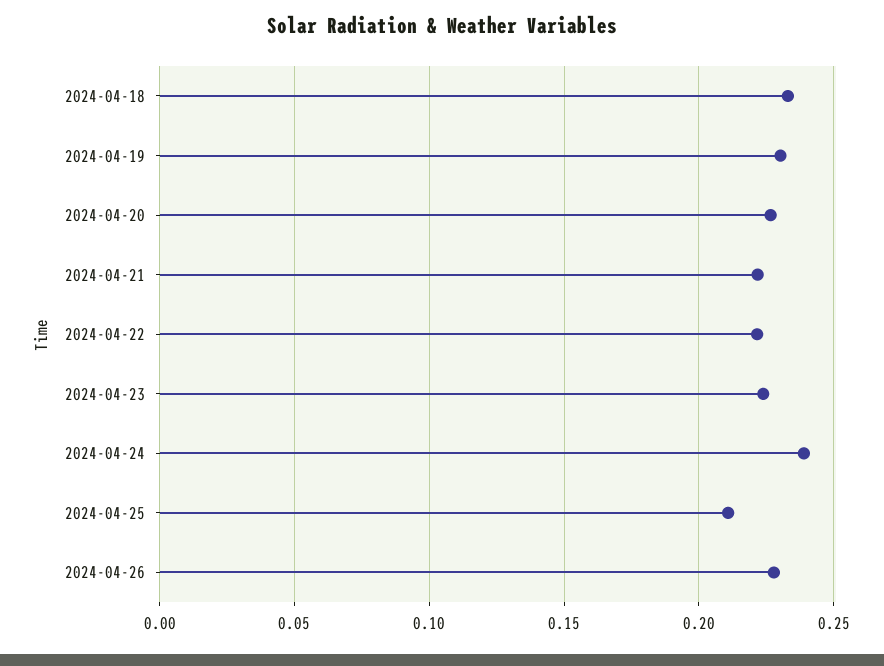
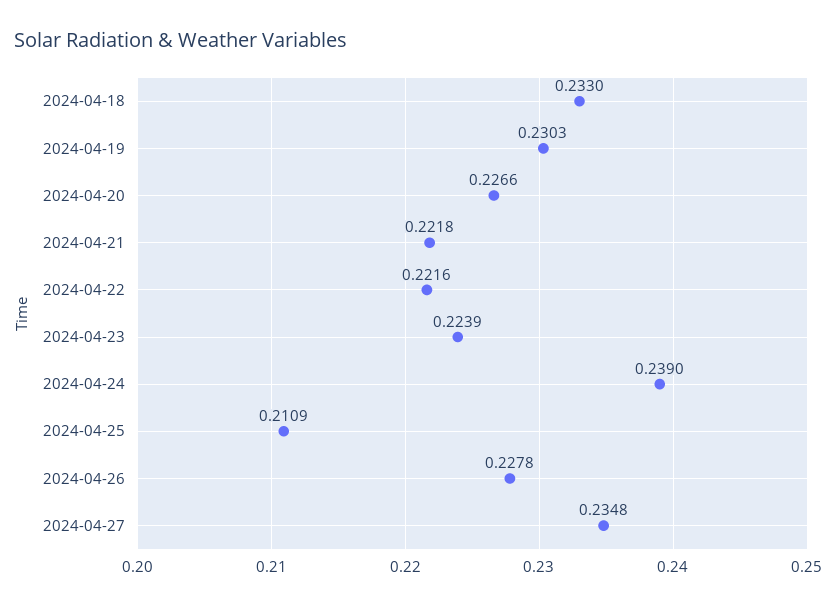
2024-04-27: none -> 0.2348

